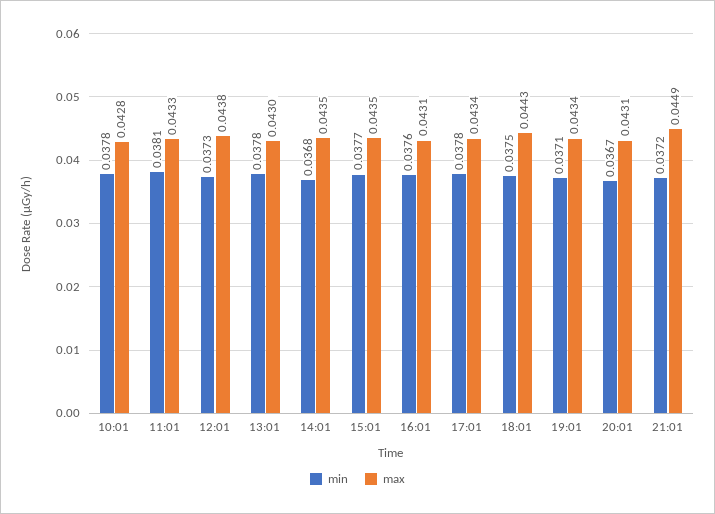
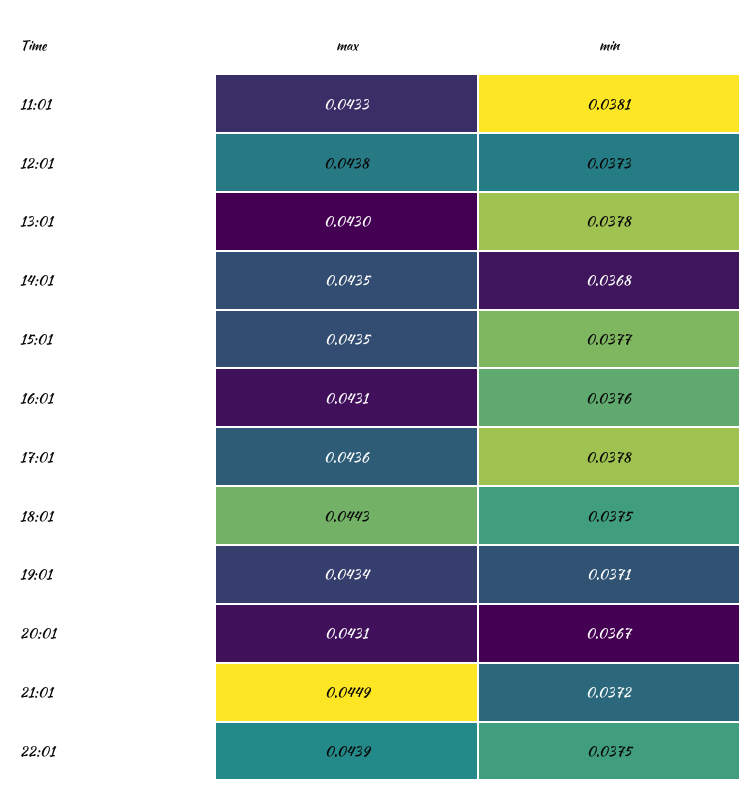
min, 10:01: 0.0378 -> none
max, 10:01: 0.0428 -> none
max, 17:01: 0.0434 -> 0.0436
max, 22:01: none -> 0.0439
min, 22:01: none -> 0.0375

